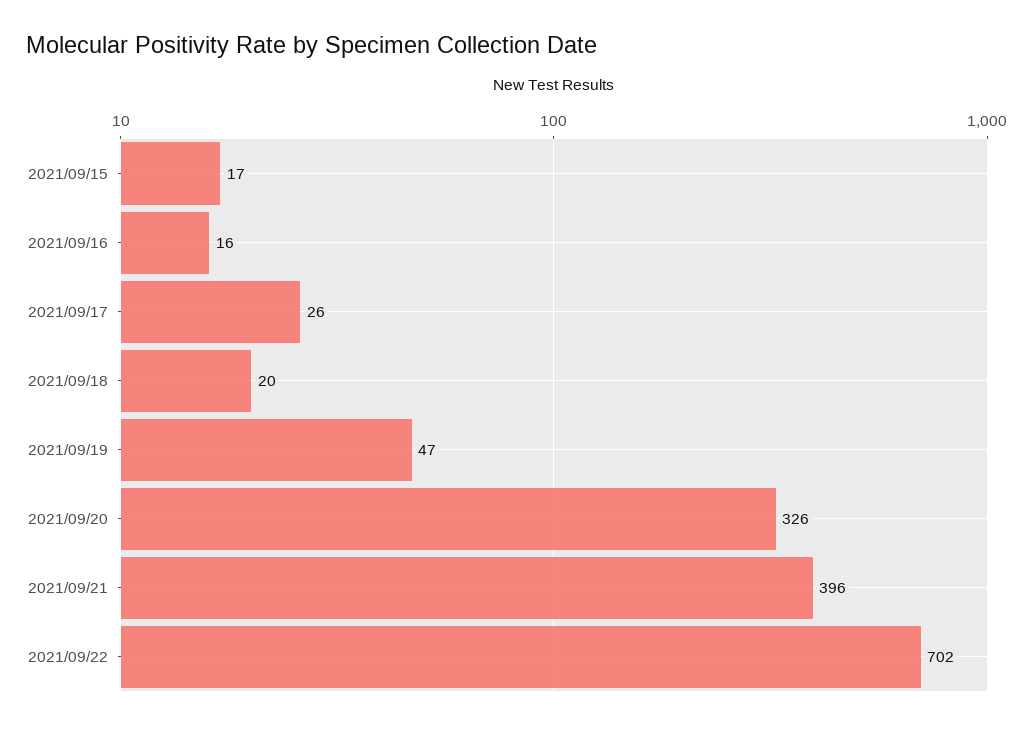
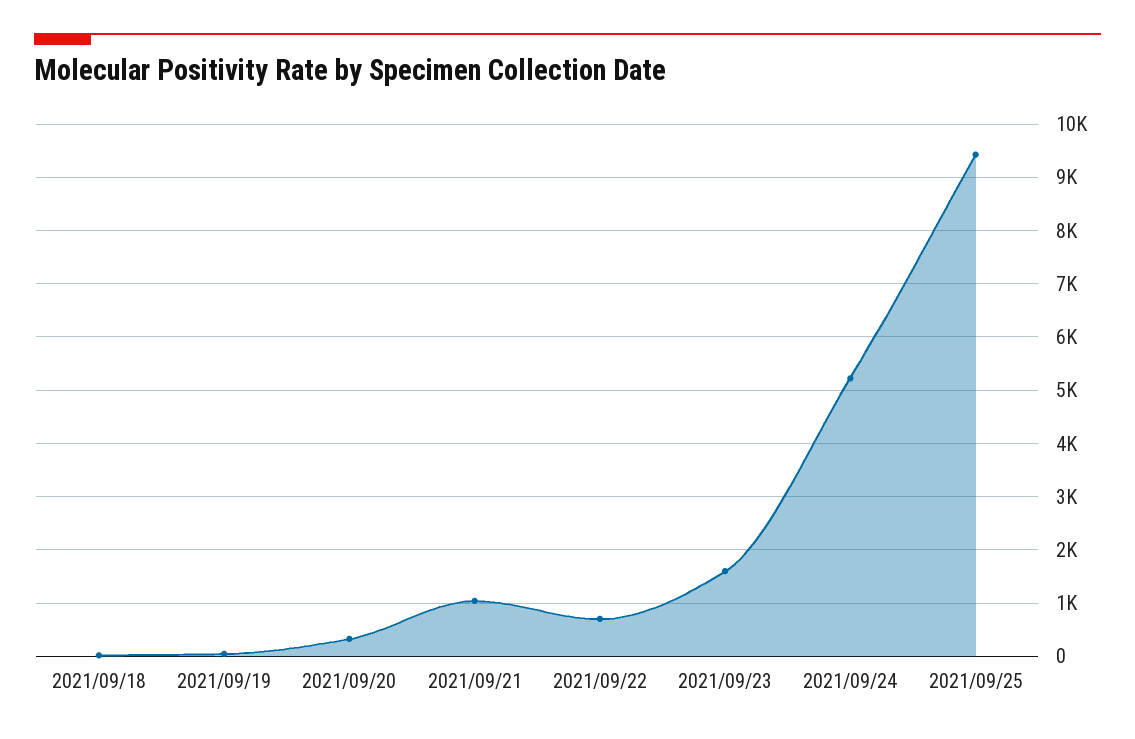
2021/09/15: 17 -> none
2021/09/16: 16 -> none
2021/09/17: 26 -> none
2021/09/21: 396 -> 1000
2021/09/23: none -> 1600
2021/09/24: none -> 5200
2021/09/25: none -> 9400

